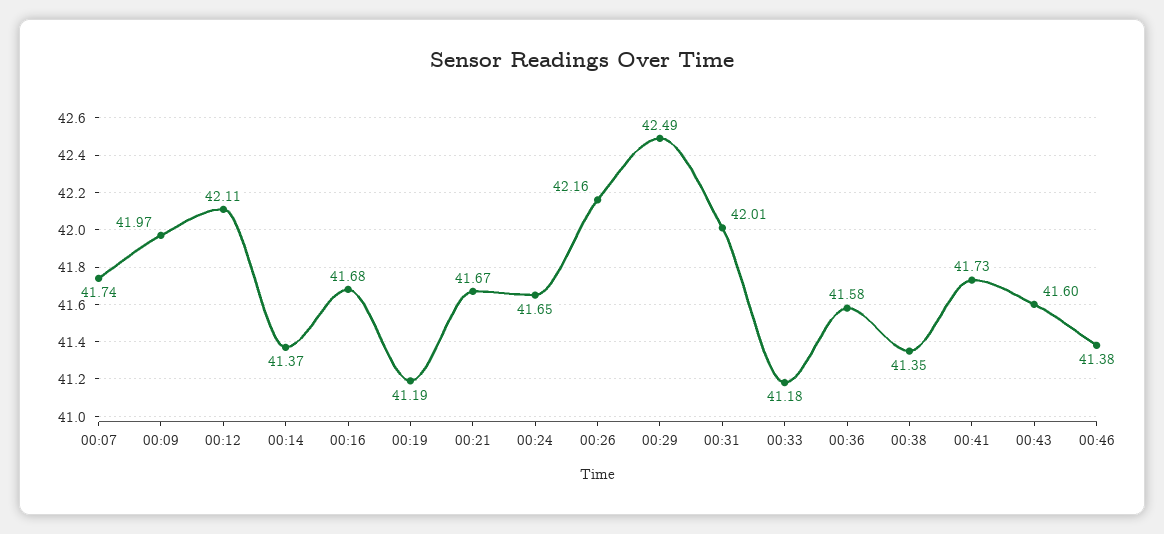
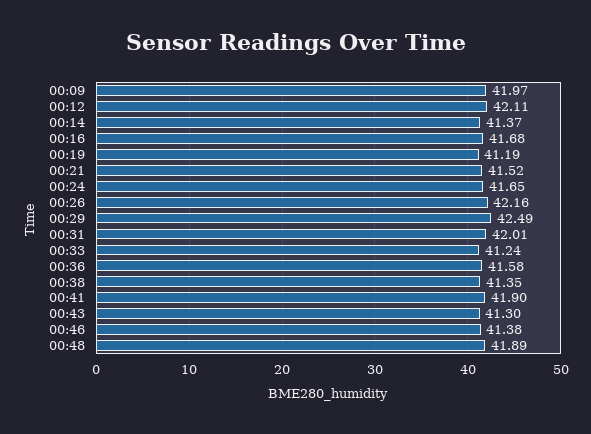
00:07: 41.74 -> none
00:21: 41.67 -> 41.52
00:33: 41.18 -> 41.24
00:41: 41.73 -> 41.9
00:43: 41.6 -> 41.3
00:48: none -> 41.89

